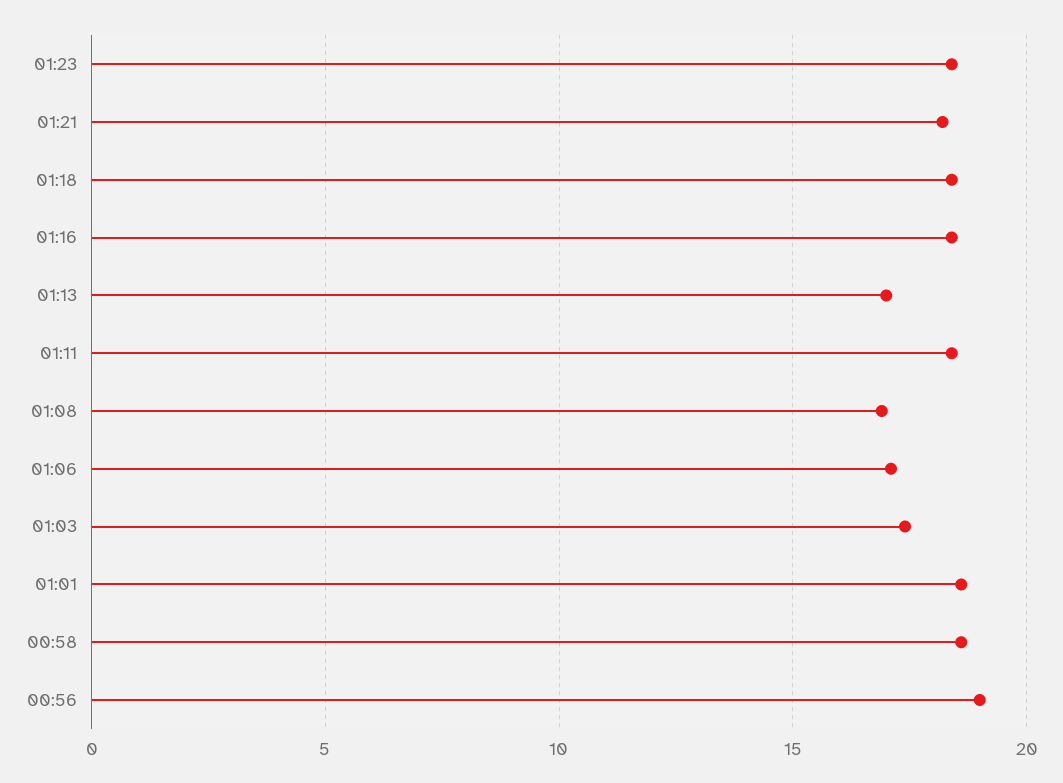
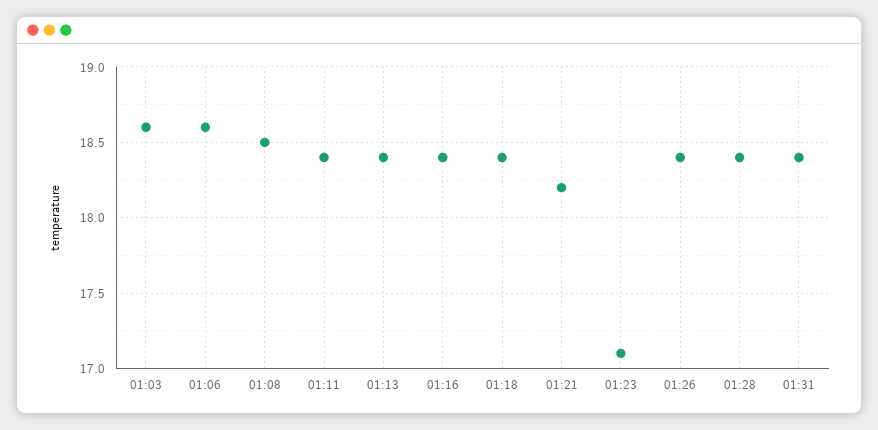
01:23: 18.5 -> 17.1
01:13: 17 -> 18.4
01:08: 17 -> 18.5
01:06: 17 -> 18.6
01:03: 17.5 -> 18.6
01:01: 18.5 -> none
00:58: 18.5 -> none
00:56: 19 -> none
01:26: none -> 18.4
01:28: none -> 18.4
01:31: none -> 18.4

